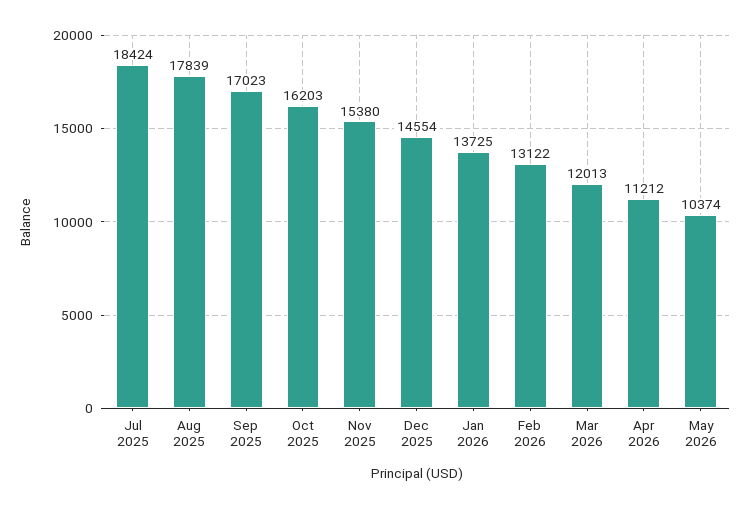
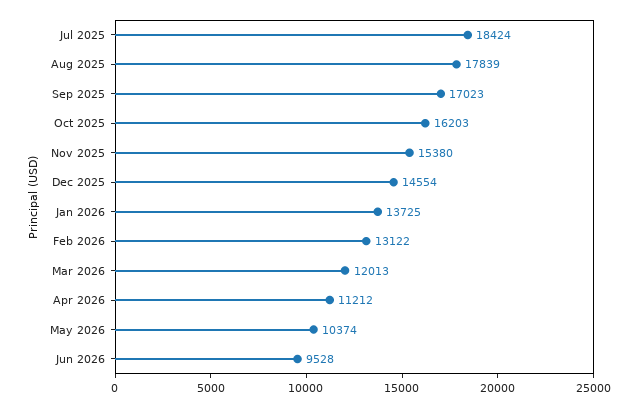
Jun 2026: none -> 9528

